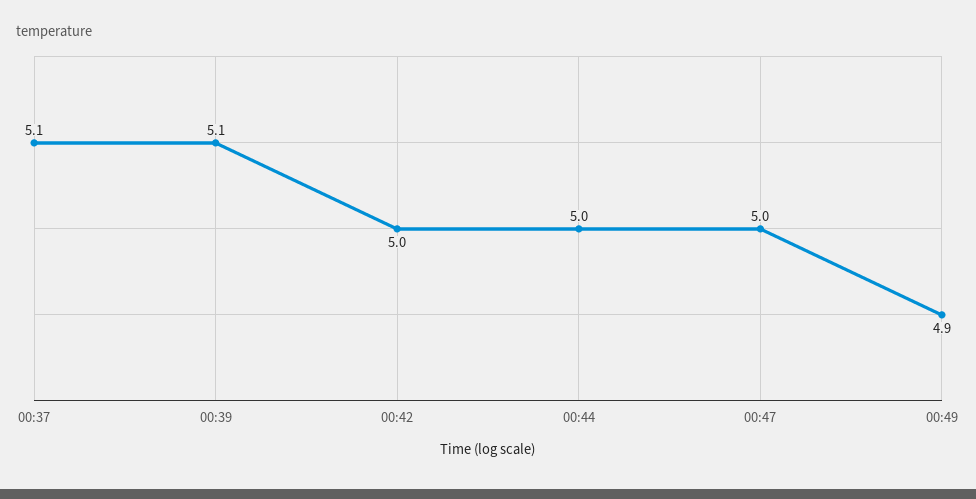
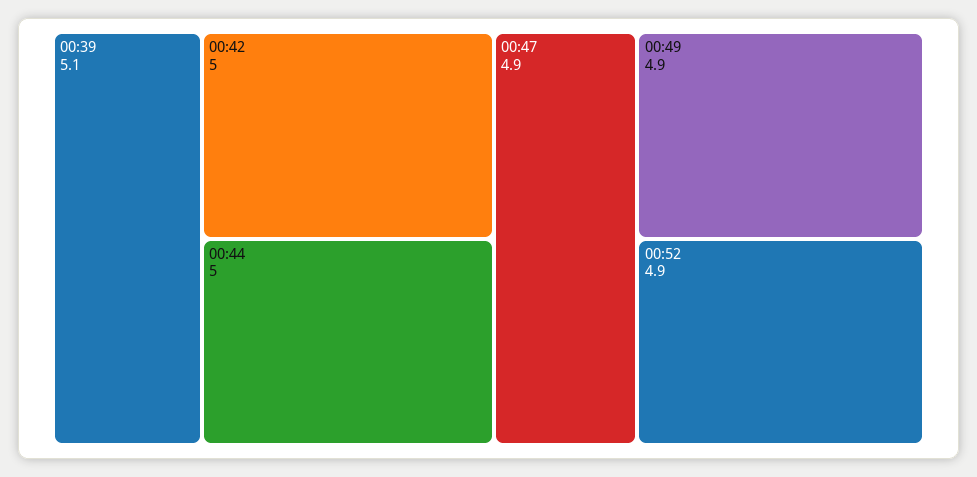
00:37: 5.1 -> none
00:47: 5 -> 4.9
00:52: none -> 4.9

